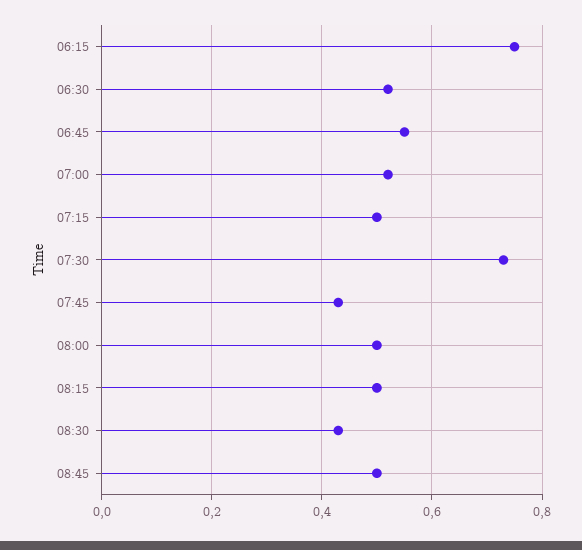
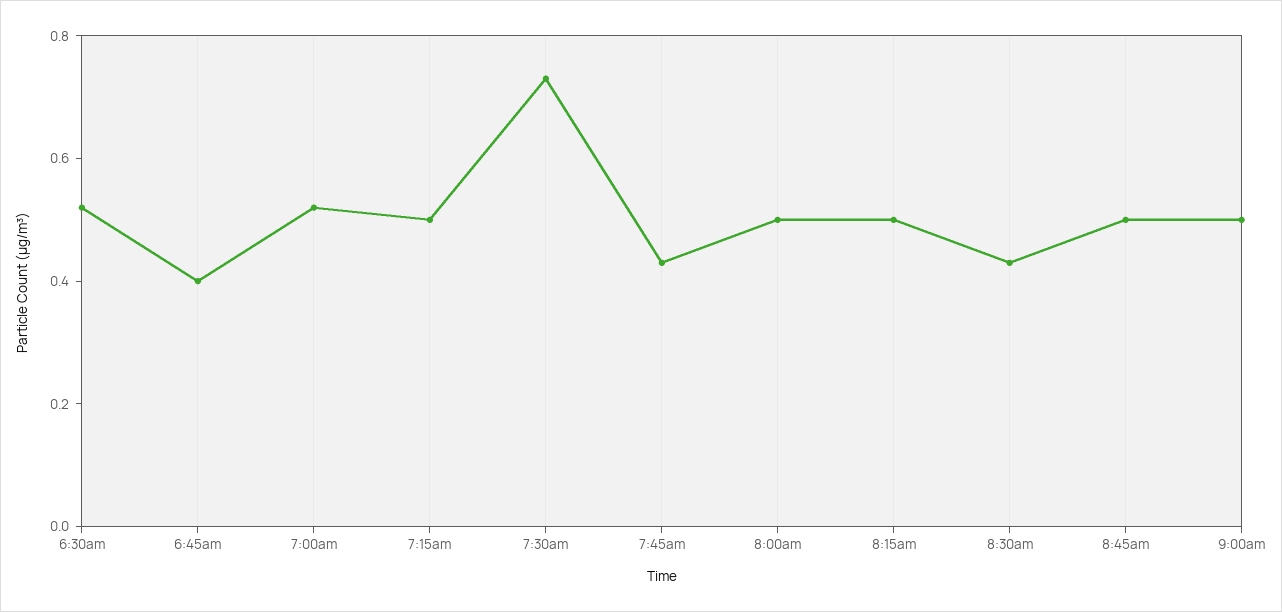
06:15: 0.75 -> none
06:45: 0.55 -> 0.4
9:00am: none -> 0.5

